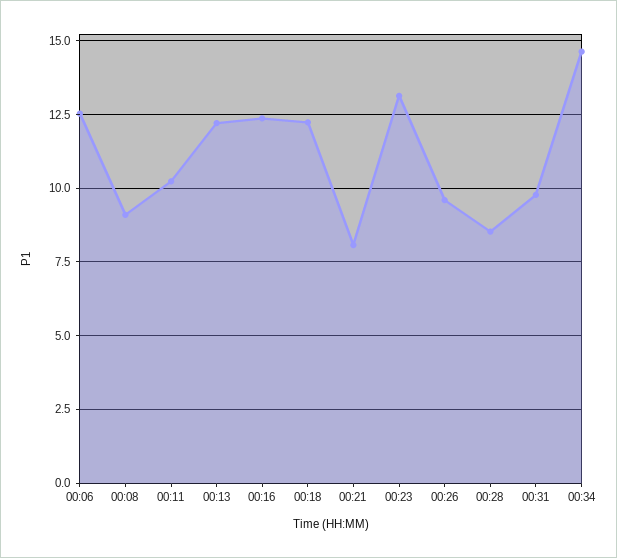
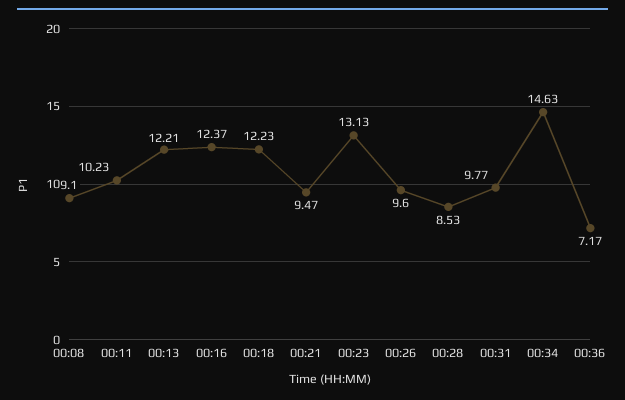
00:06: 12.5 -> none
00:21: 8 -> 9.47
00:36: none -> 7.17

